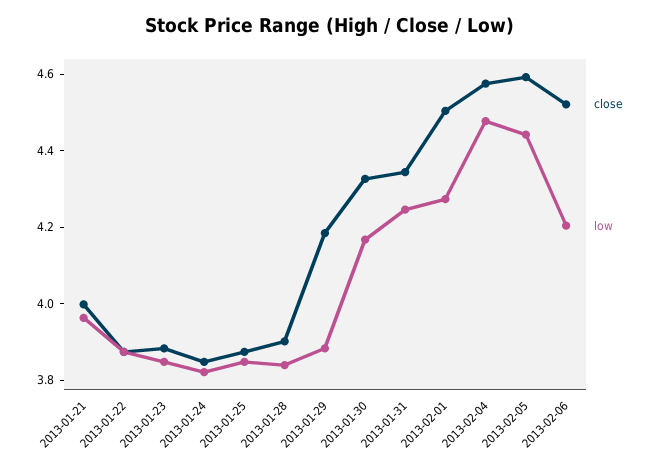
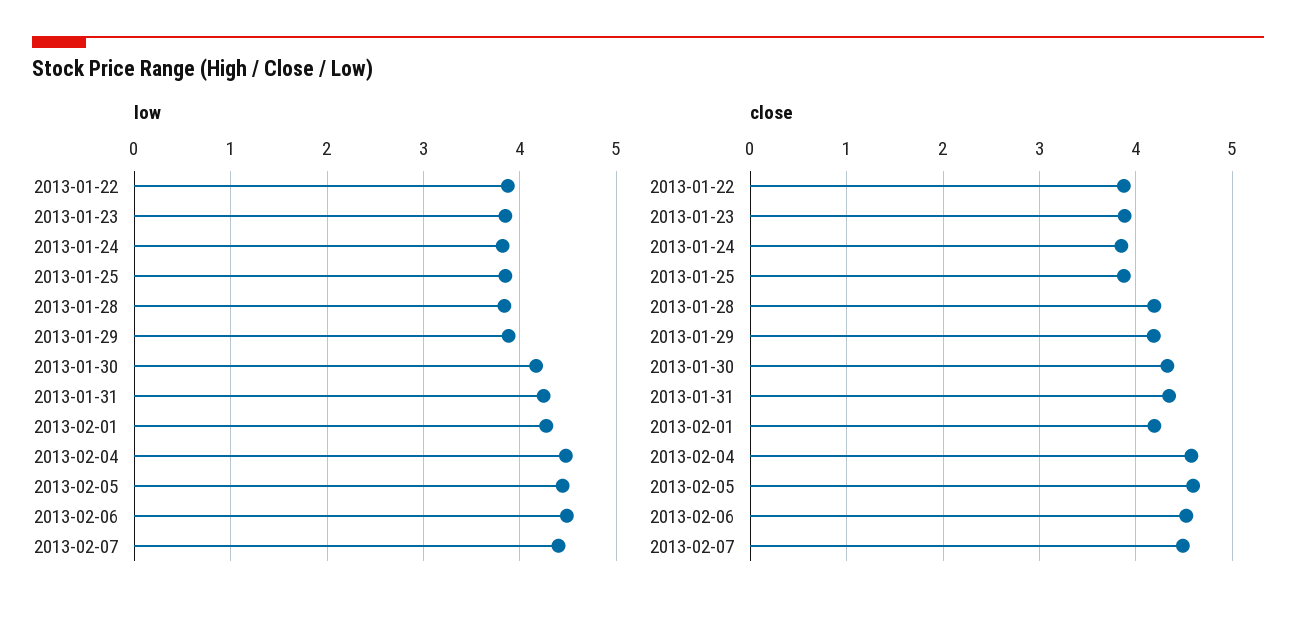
close, 2013-01-21: 4 -> none
low, 2013-01-21: 3.95 -> none
close, 2013-01-28: 3.9 -> 4.2
close, 2013-02-01: 4.5 -> 4.2
low, 2013-02-06: 4.2 -> 4.5
low, 2013-02-07: none -> 4.4
close, 2013-02-07: none -> 4.5

